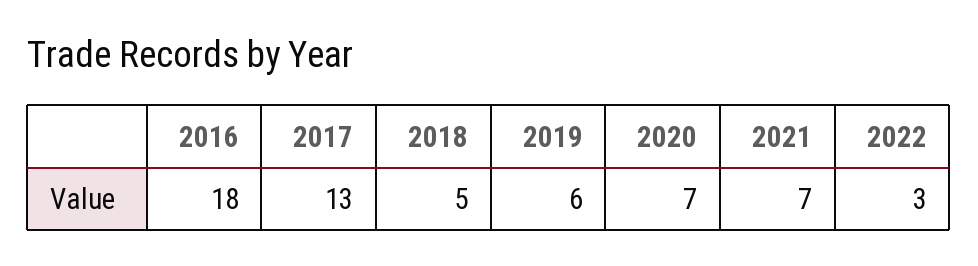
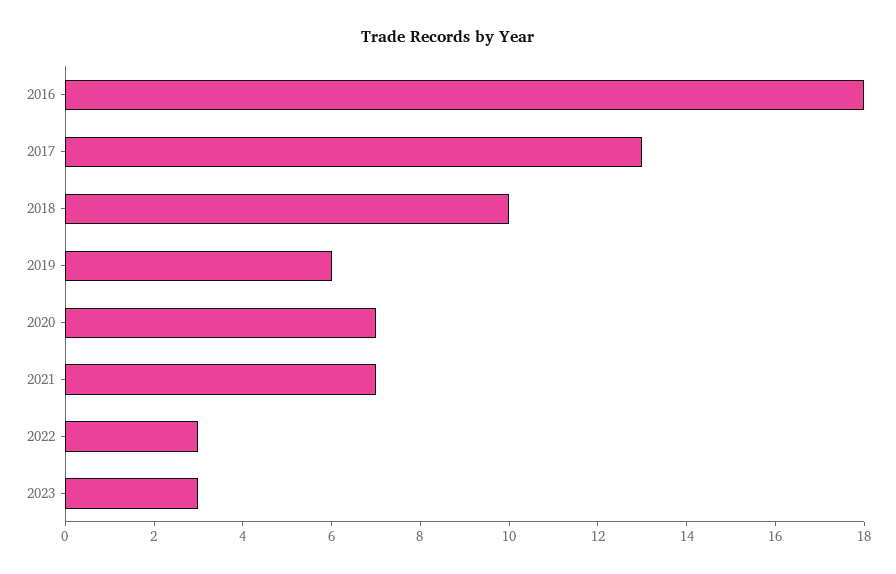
2018: 5 -> 10
2023: none -> 3

